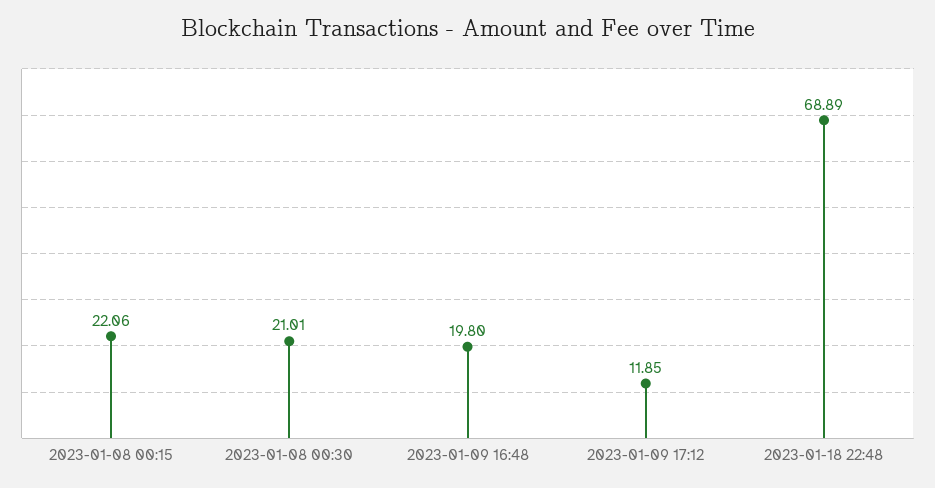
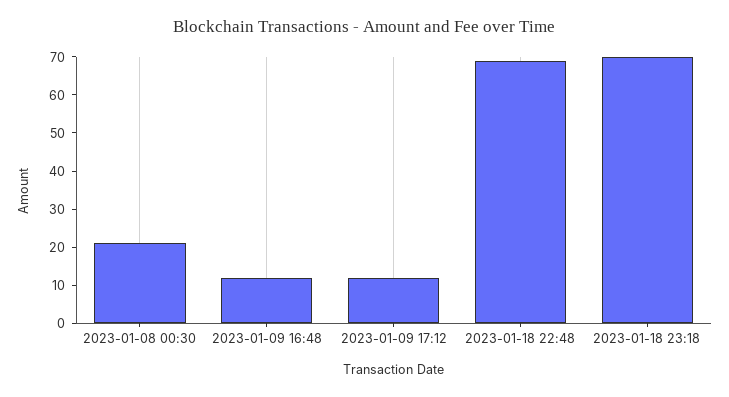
2023-01-08 00:15: 22.06 -> none
2023-01-09 16:48: 19.8 -> 12.5
2023-01-18 23:18: none -> 70

